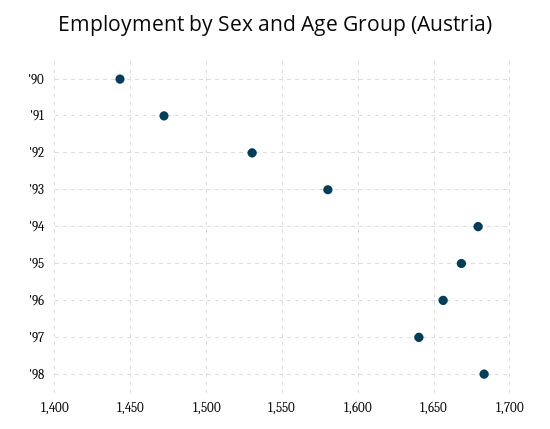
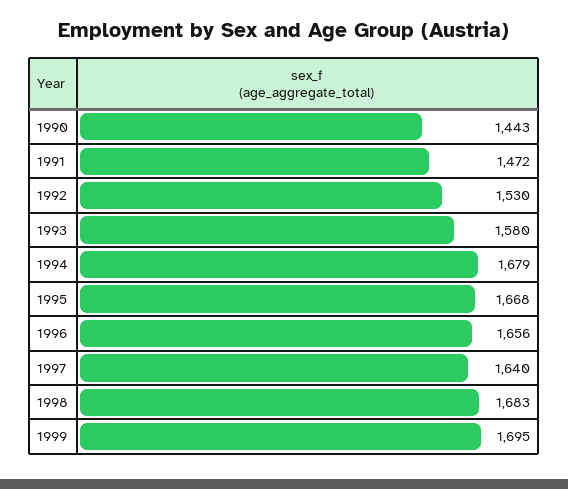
1999: none -> 1695

